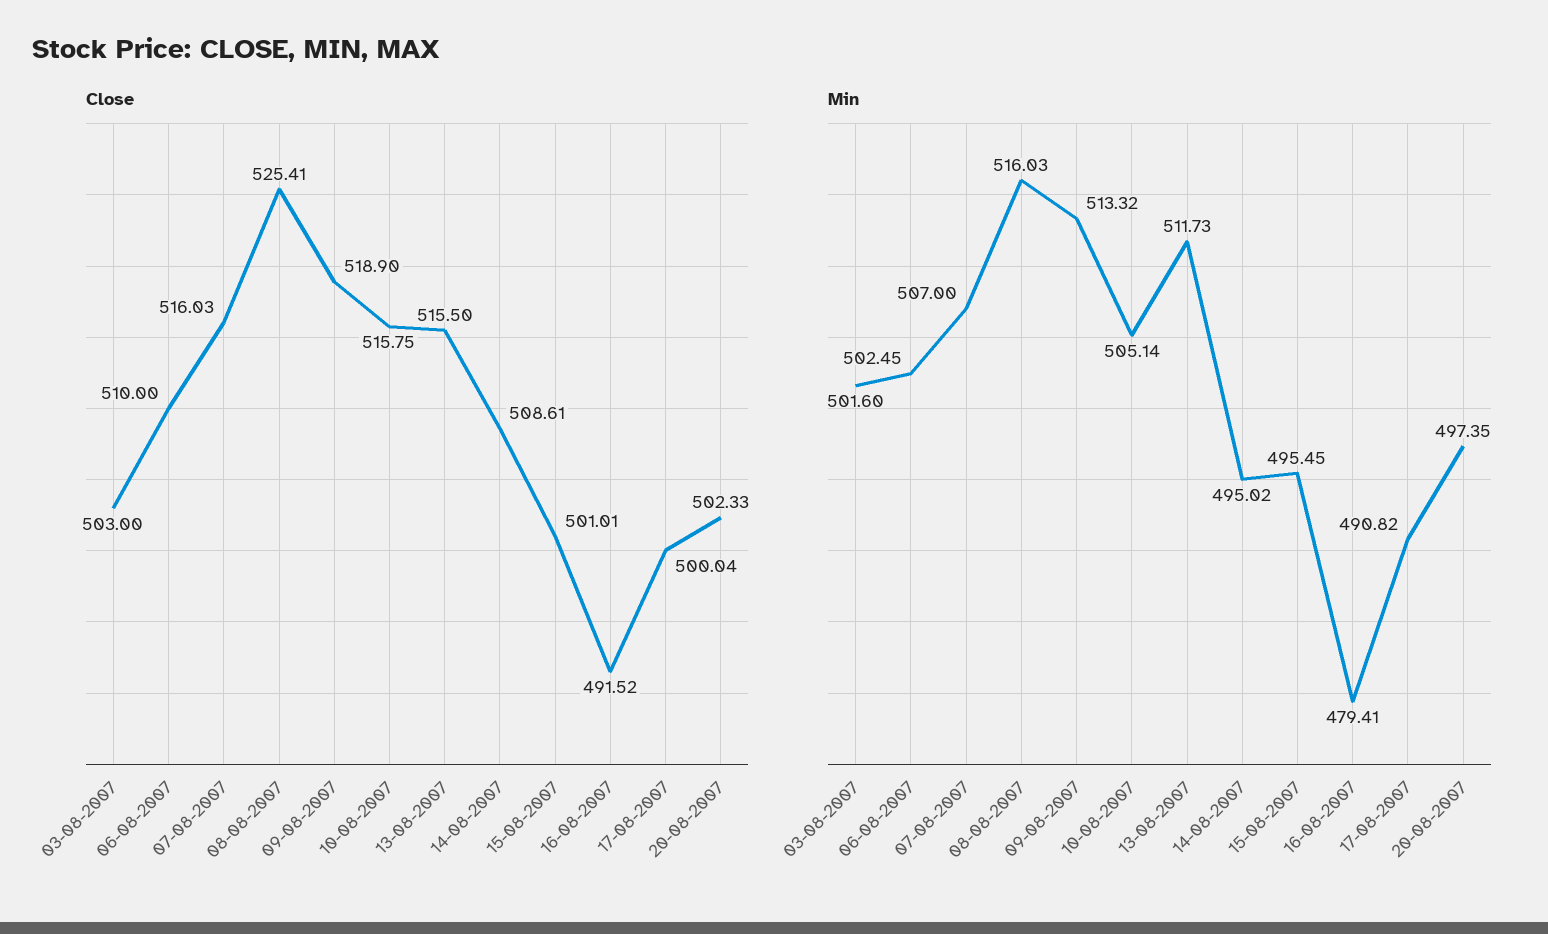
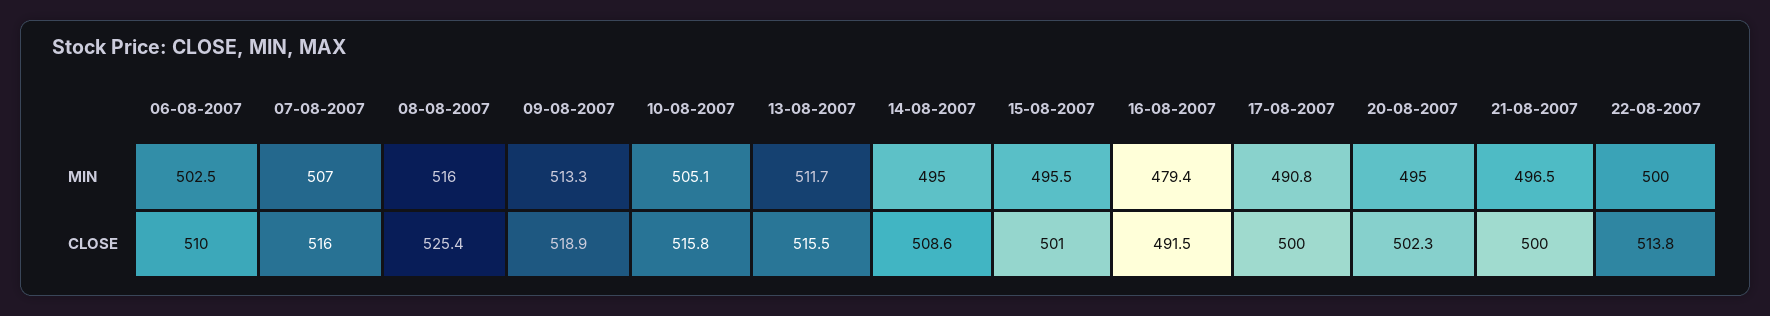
Close, 03-08-2007: 503 -> none
Min, 03-08-2007: 501.6 -> none
Min, 20-08-2007: 497.35 -> 495
Min, 21-08-2007: none -> 496.5
Min, 22-08-2007: none -> 500
Close, 21-08-2007: none -> 500
Close, 22-08-2007: none -> 513.8

